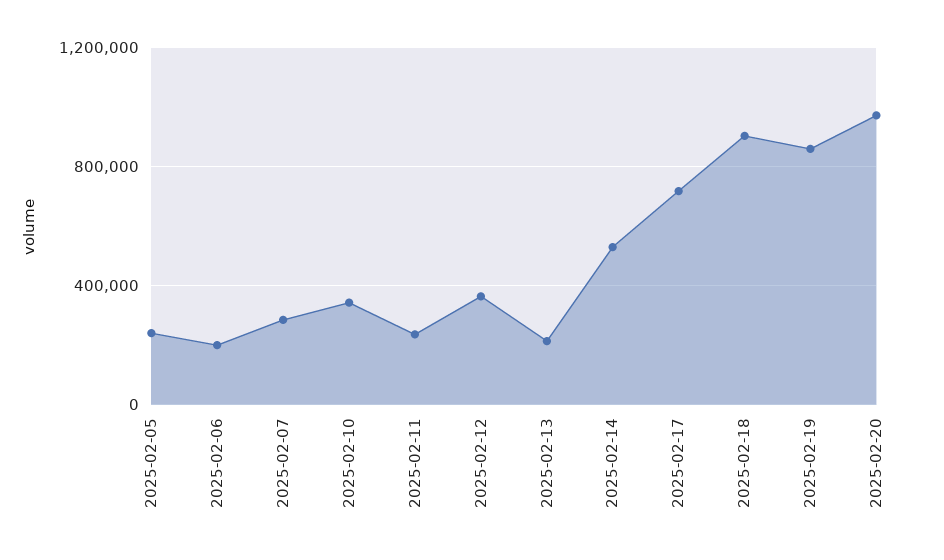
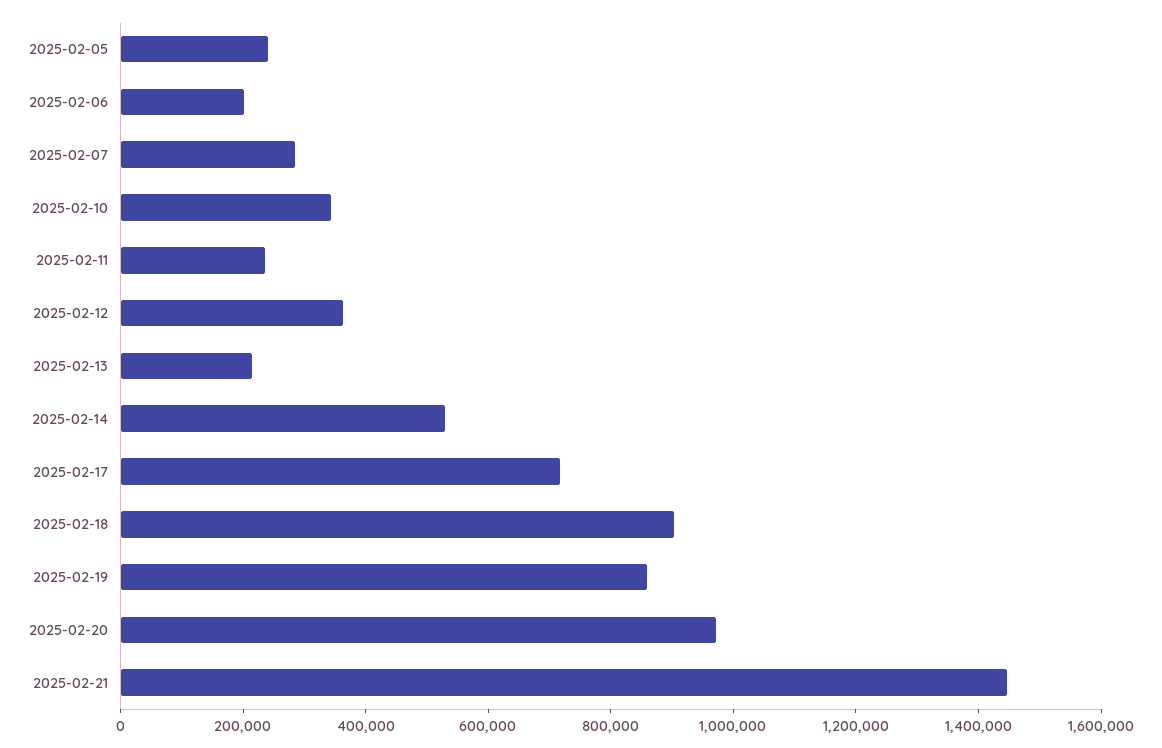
2025-02-21: none -> 1450000

